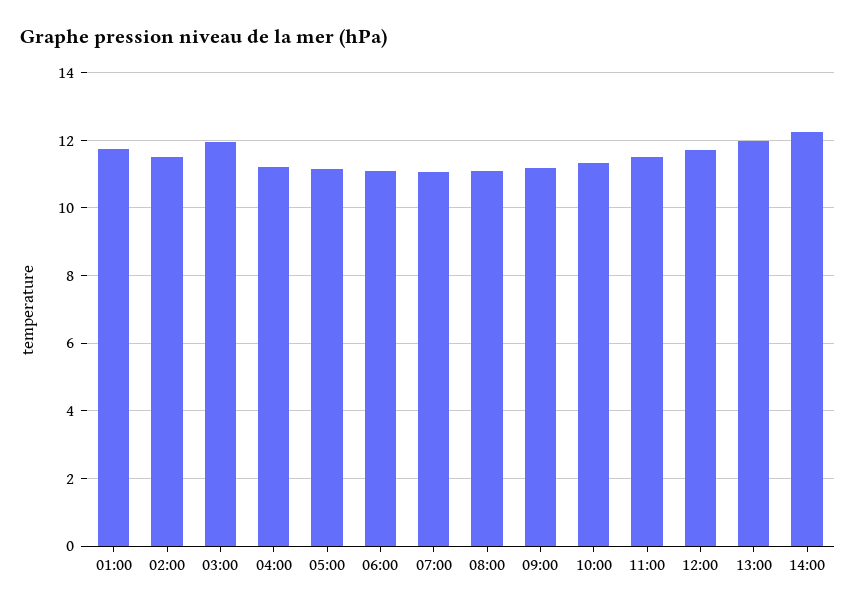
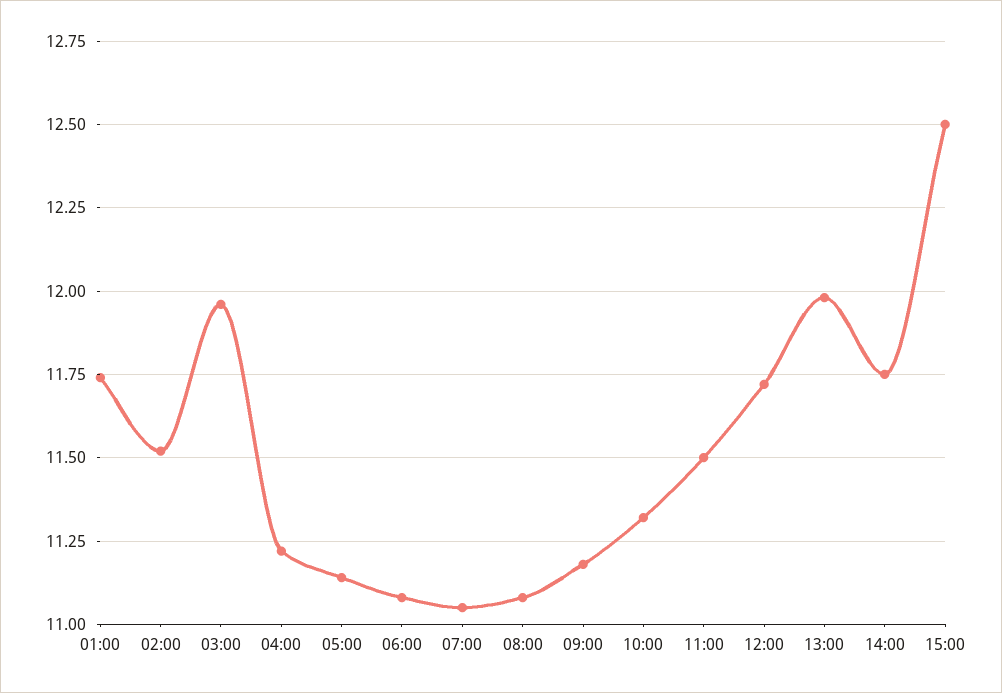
14:00: 12.2 -> 11.75
15:00: none -> 12.5

